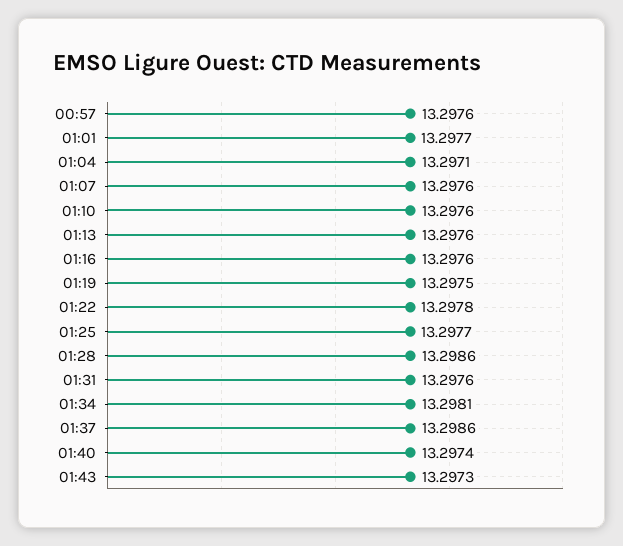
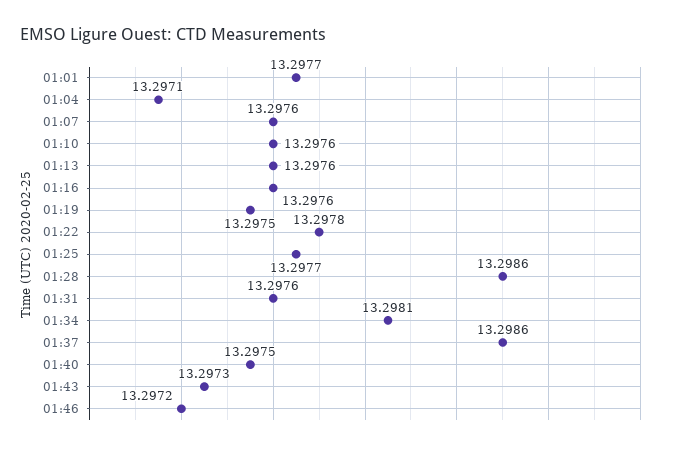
00:57: 13.2976 -> none
01:40: 13.2974 -> 13.2975
01:46: none -> 13.2972

